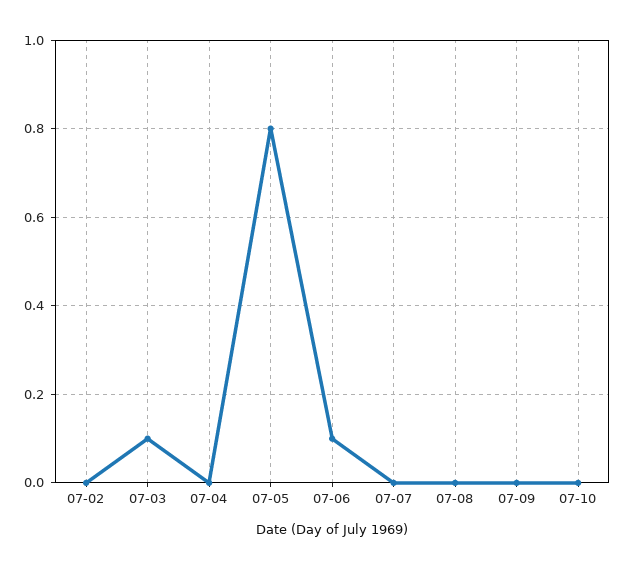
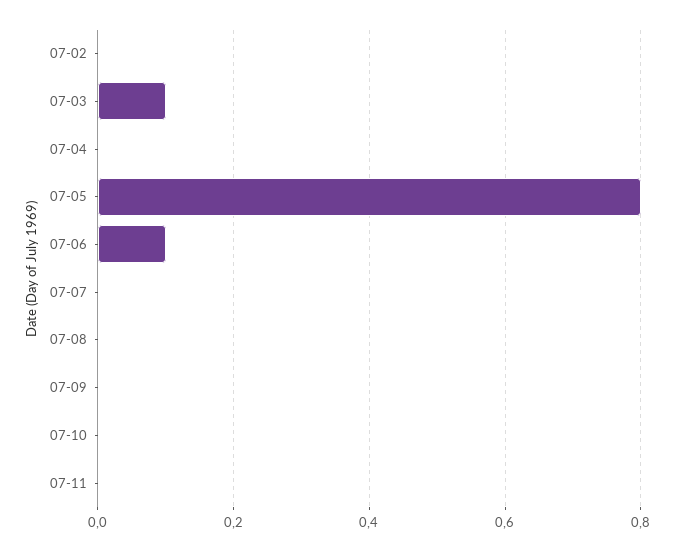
07-11: none -> 0

